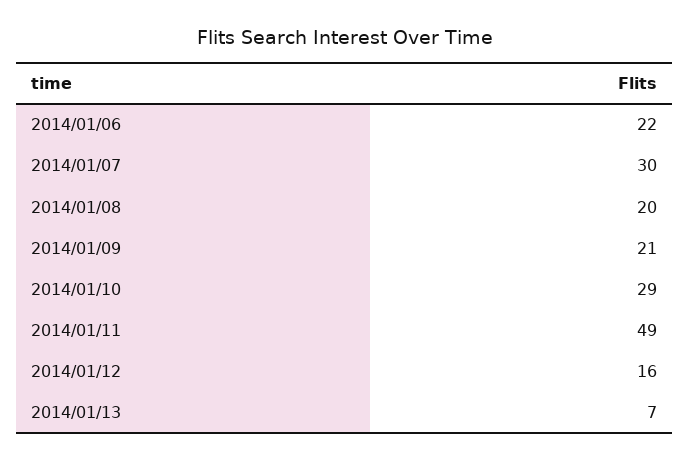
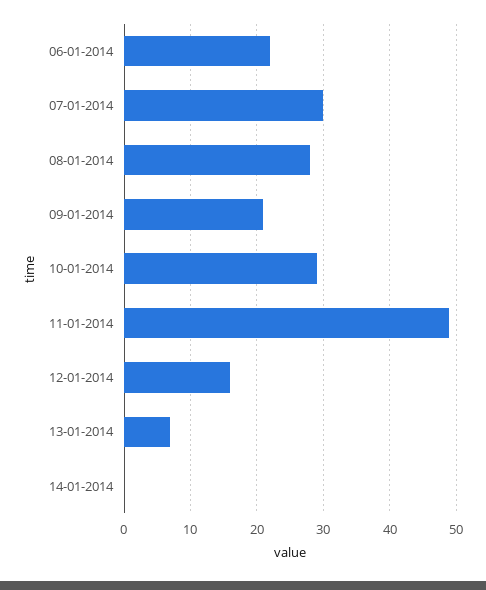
2014/01/08: 20 -> 28
14-01-2014: none -> 0

